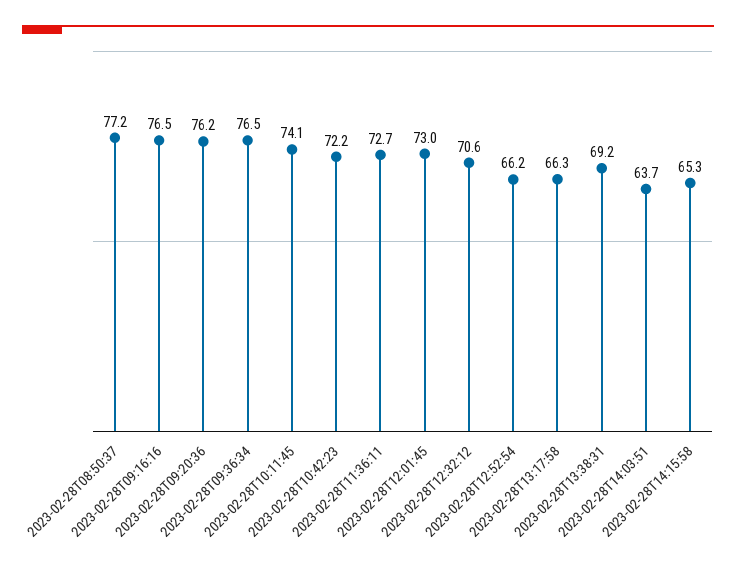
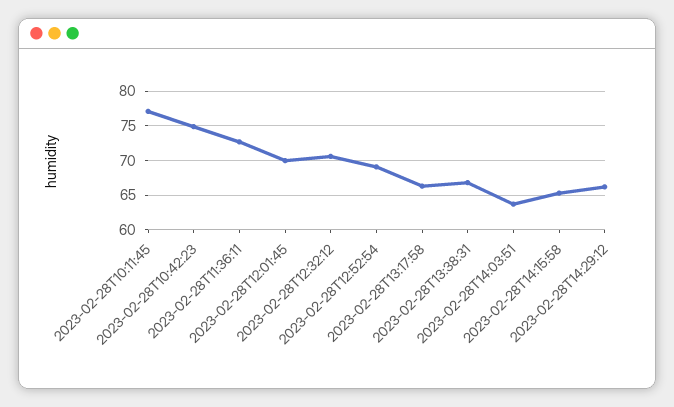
2023-02-28T08:50:37: 77.2 -> none
2023-02-28T09:16:16: 76.5 -> none
2023-02-28T09:20:36: 76.2 -> none
2023-02-28T09:36:34: 76.5 -> none
2023-02-28T10:11:45: 74.1 -> 77
2023-02-28T10:42:23: 72.2 -> 75
2023-02-28T12:01:45: 73 -> 70
2023-02-28T12:52:54: 66.2 -> 69
2023-02-28T13:38:31: 69.2 -> 67
2023-02-28T14:29:12: none -> 66

